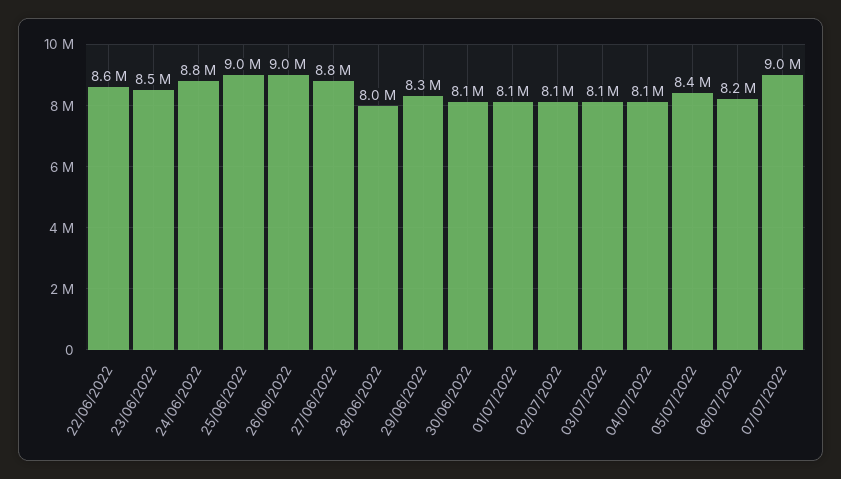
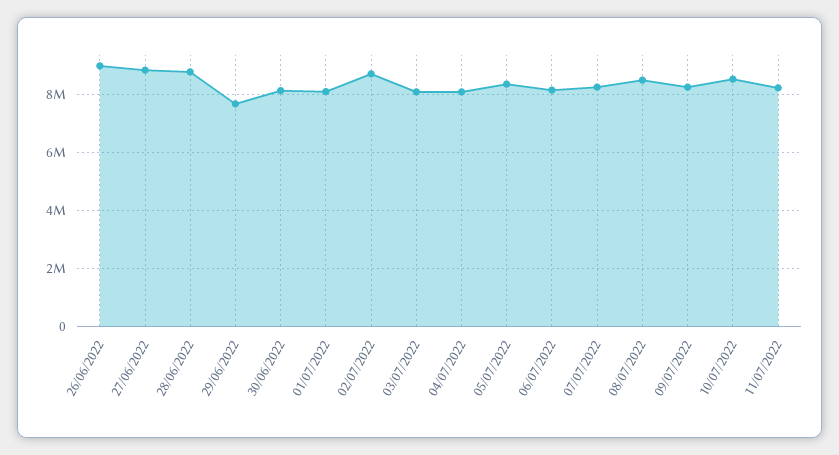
22/06/2022: 8600000 -> none
23/06/2022: 8500000 -> none
24/06/2022: 8800000 -> none
25/06/2022: 9000000 -> none
28/06/2022: 8000000 -> 8750000
29/06/2022: 8300000 -> 7750000
02/07/2022: 8100000 -> 8750000
07/07/2022: 9000000 -> 8250000
08/07/2022: none -> 8500000
09/07/2022: none -> 8250000
10/07/2022: none -> 8500000
11/07/2022: none -> 8250000

